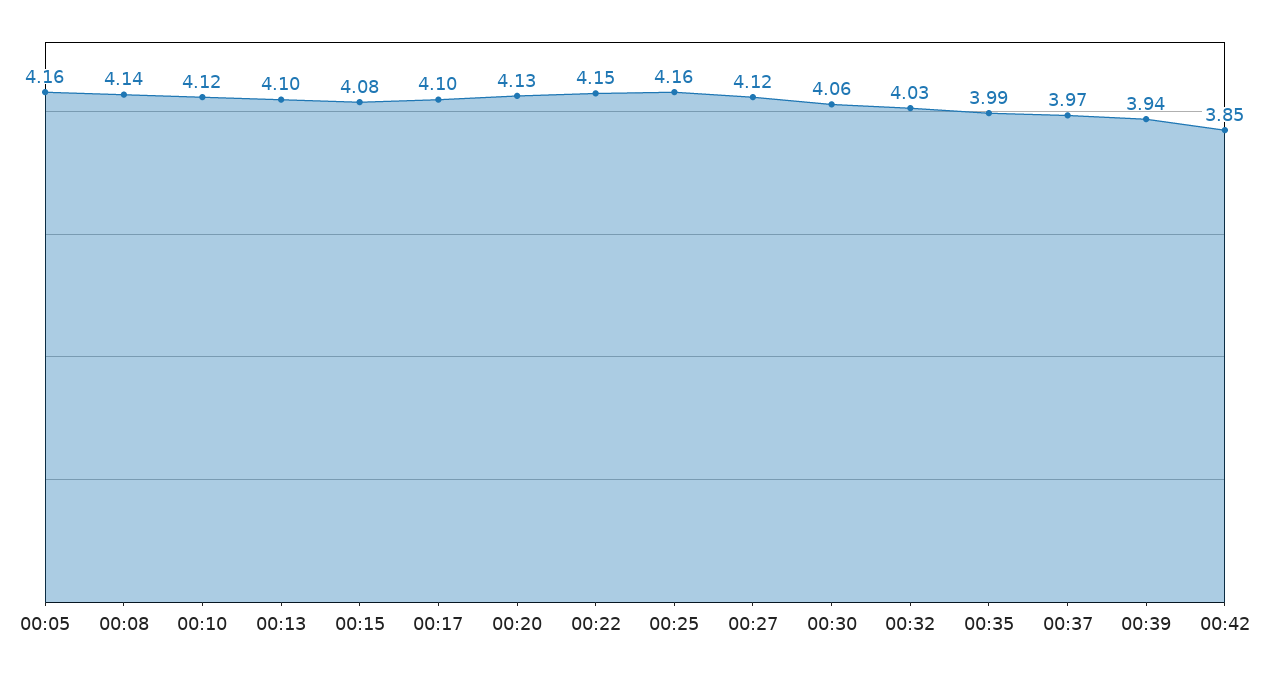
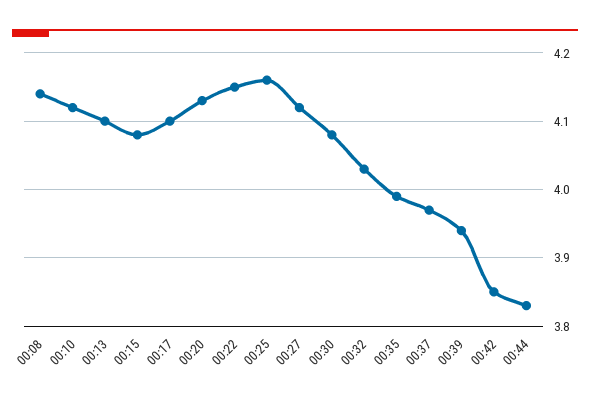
00:05: 4.16 -> none
00:30: 4.06 -> 4.08
00:44: none -> 3.83

